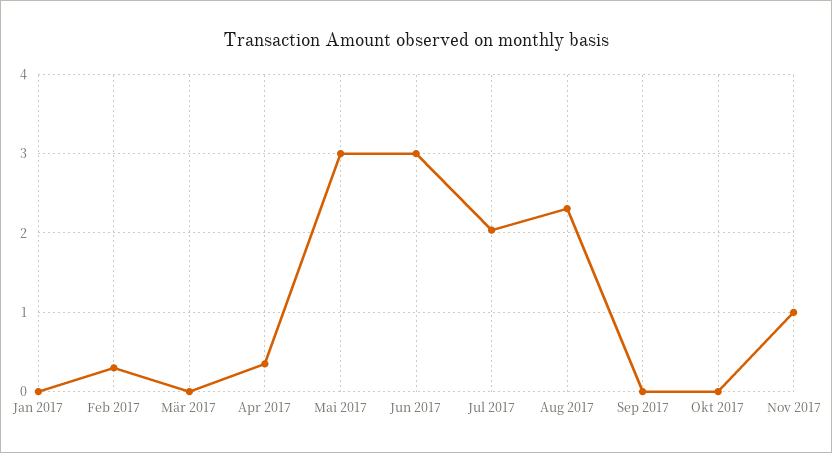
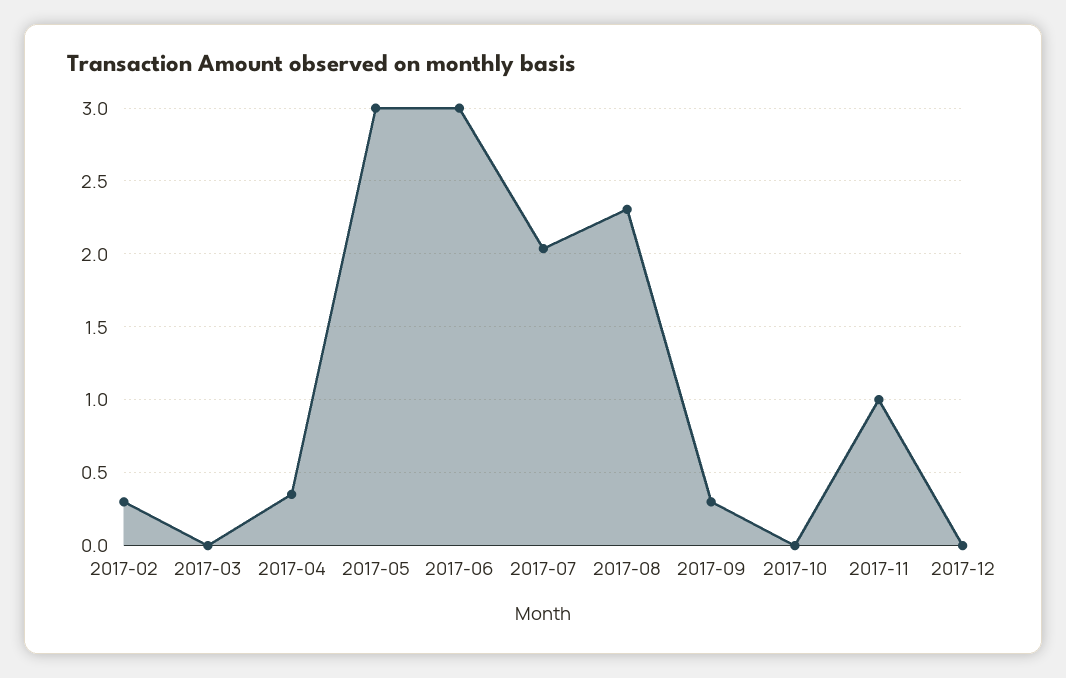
Jan 2017: 0 -> none
Sep 2017: 0 -> 0.3
2017-12: none -> 0

